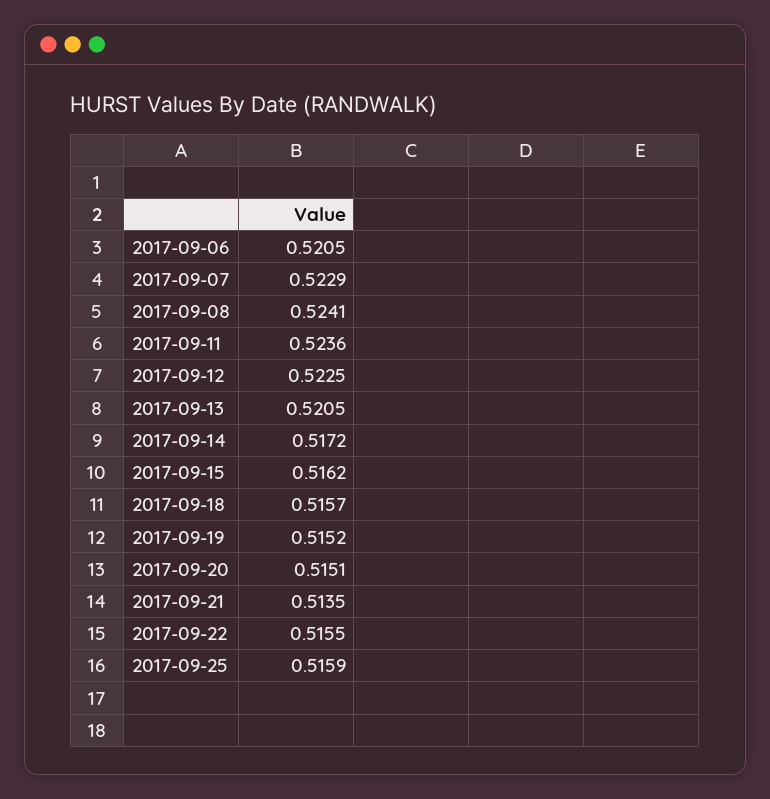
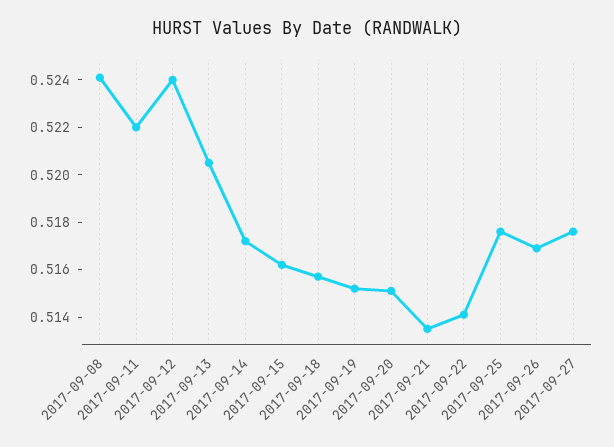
2017-09-06: 0.5205 -> none
2017-09-07: 0.5229 -> none
2017-09-11: 0.5236 -> 0.522
2017-09-12: 0.5225 -> 0.524
2017-09-22: 0.5155 -> 0.514
2017-09-25: 0.5159 -> 0.5175
2017-09-26: none -> 0.517
2017-09-27: none -> 0.5175

